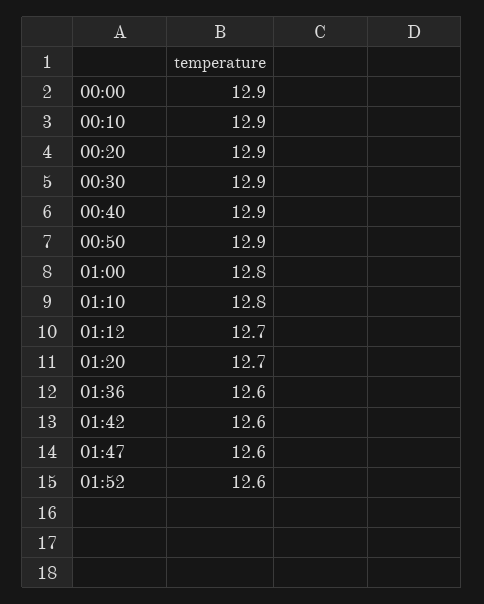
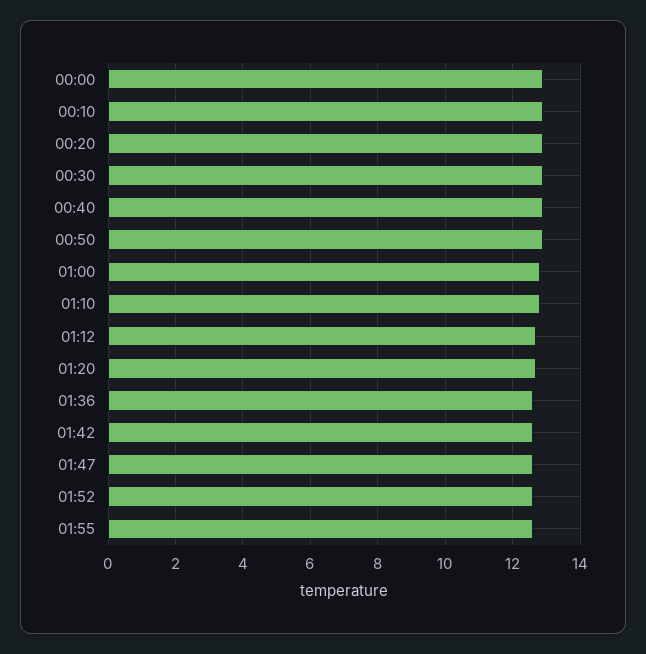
01:55: none -> 12.5

